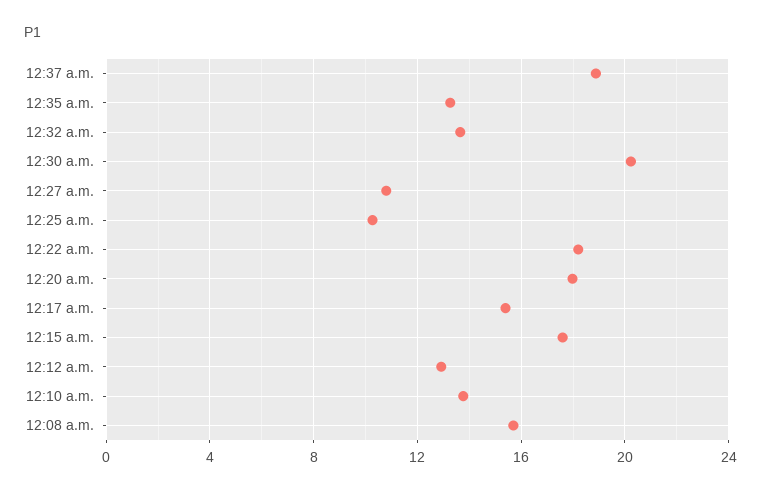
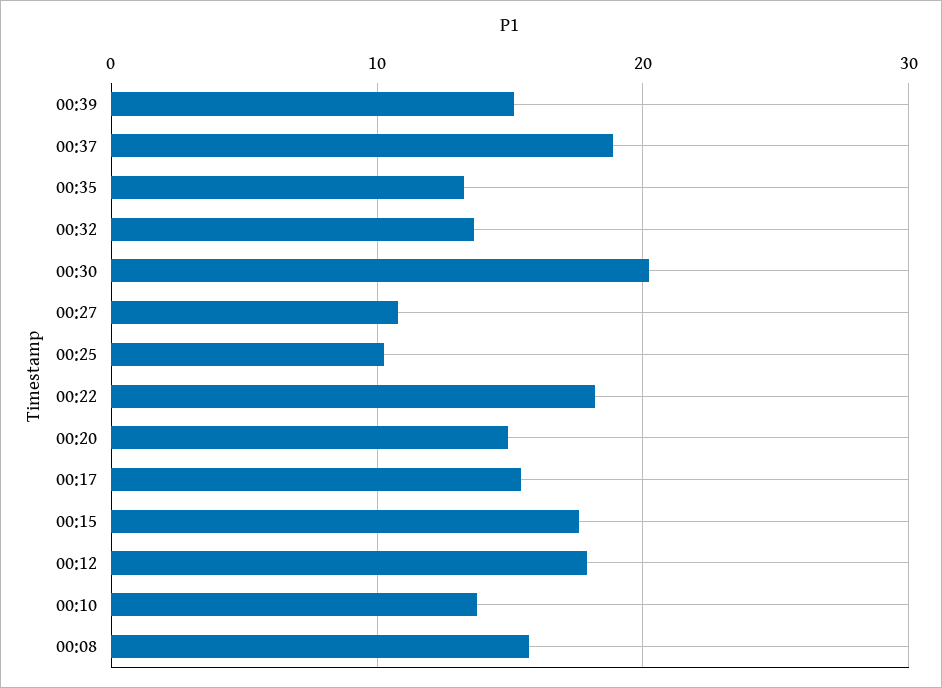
12:20 a.m.: 18 -> 15
12:12 a.m.: 13 -> 18
00:39: none -> 15

